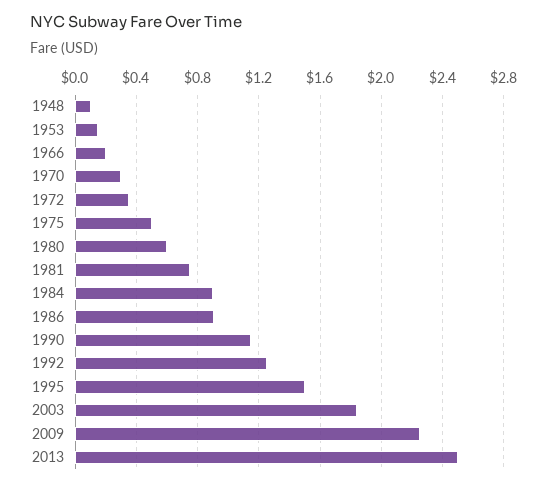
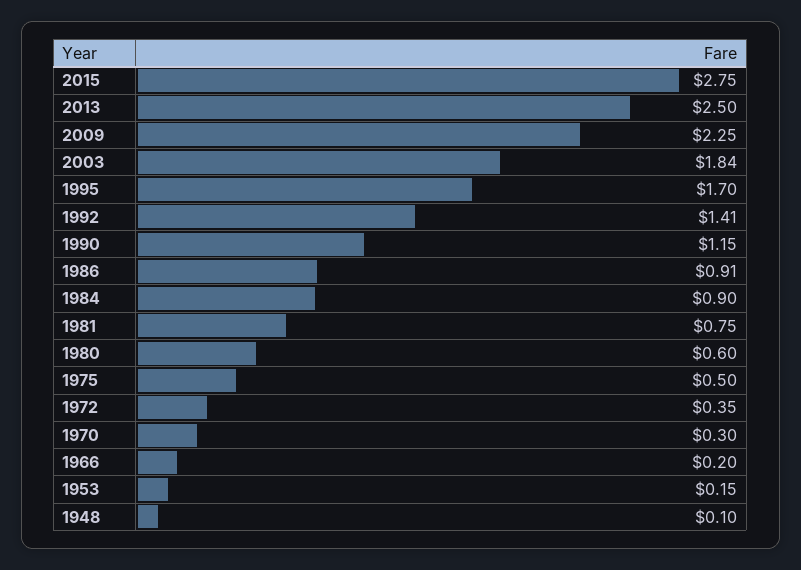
1992: 1.25 -> 1.41
1995: 1.5 -> 1.7
2015: none -> 2.75

